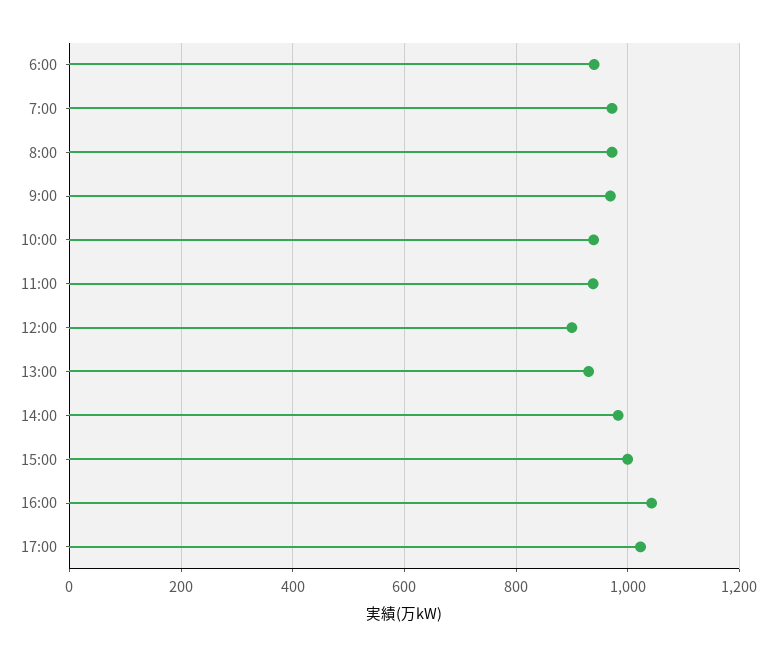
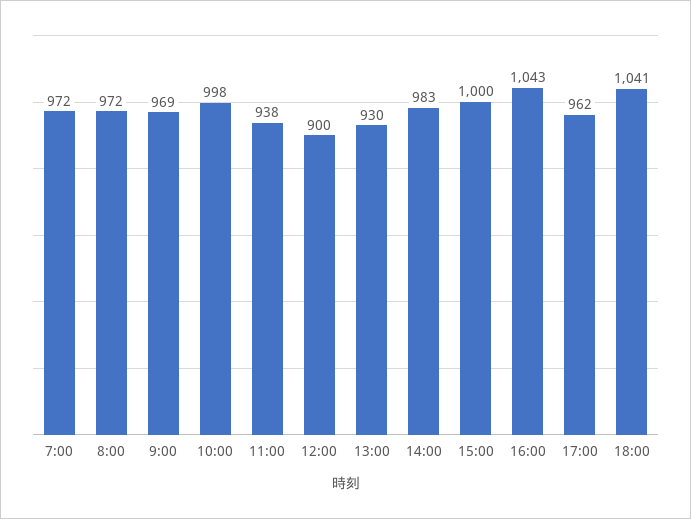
6:00: 940 -> none
10:00: 940 -> 998
17:00: 1020 -> 962
18:00: none -> 1041

